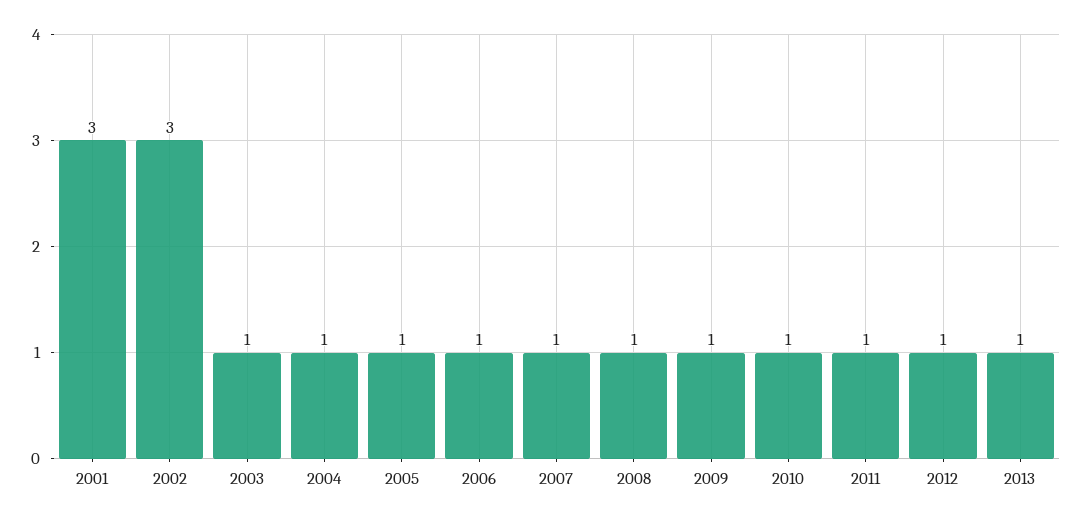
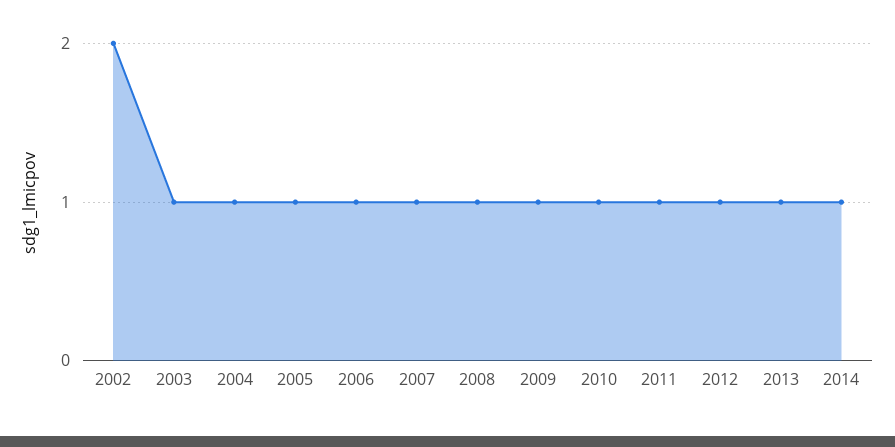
2001: 3 -> none
2002: 3 -> 2
2014: none -> 1

